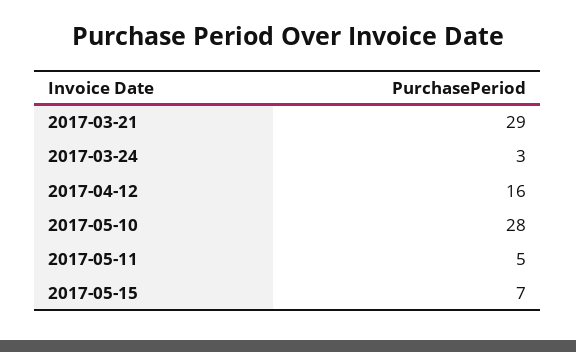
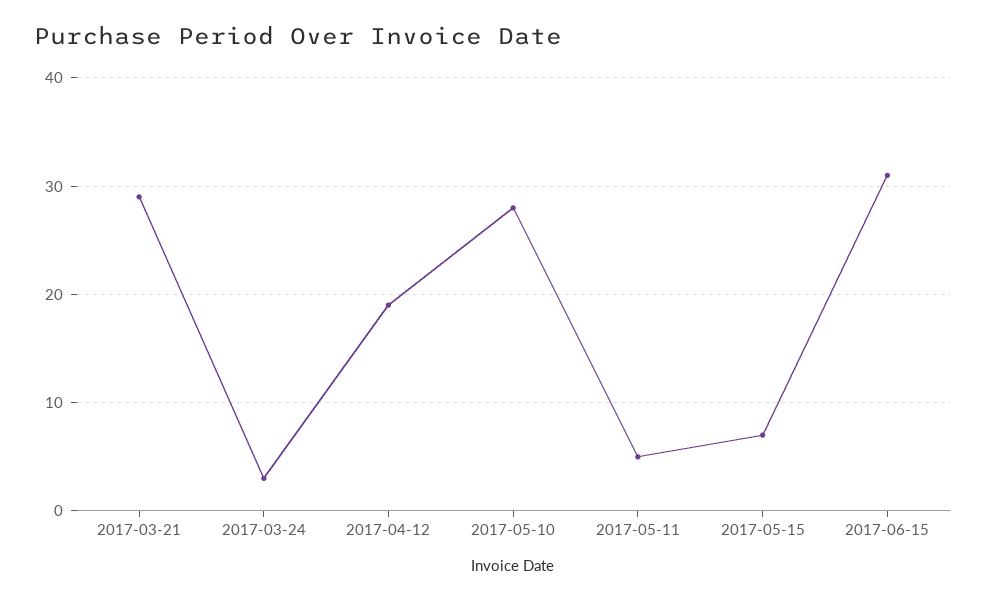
2017-04-12: 16 -> 19
2017-06-15: none -> 31

